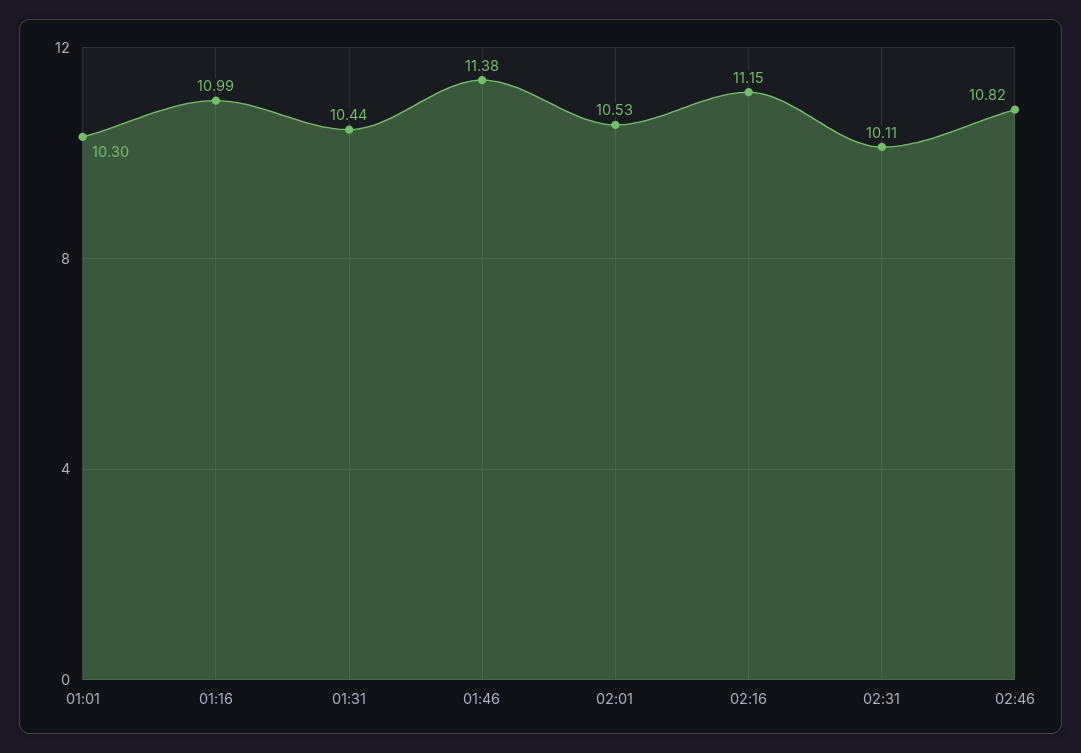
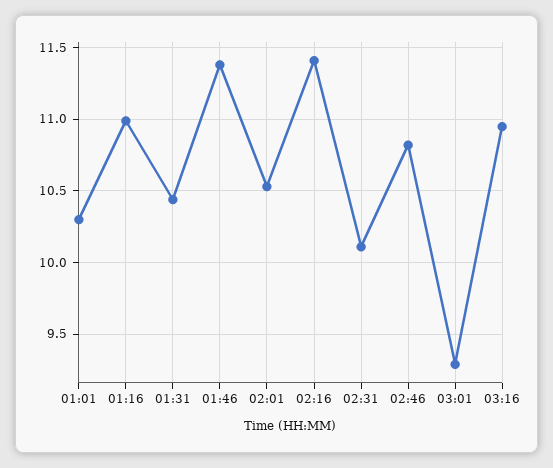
02:16: 11.15 -> 11.4
03:01: none -> 9.3
03:16: none -> 10.95

